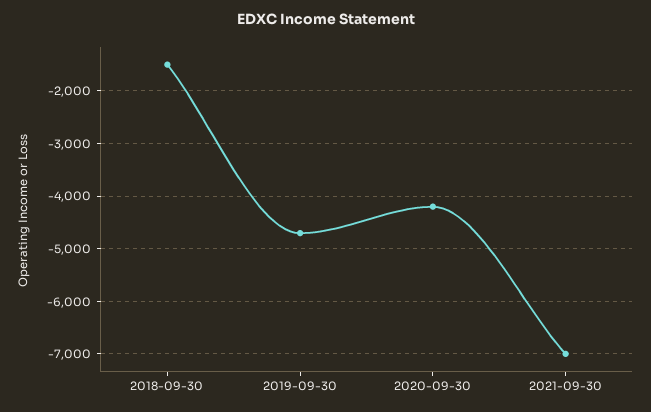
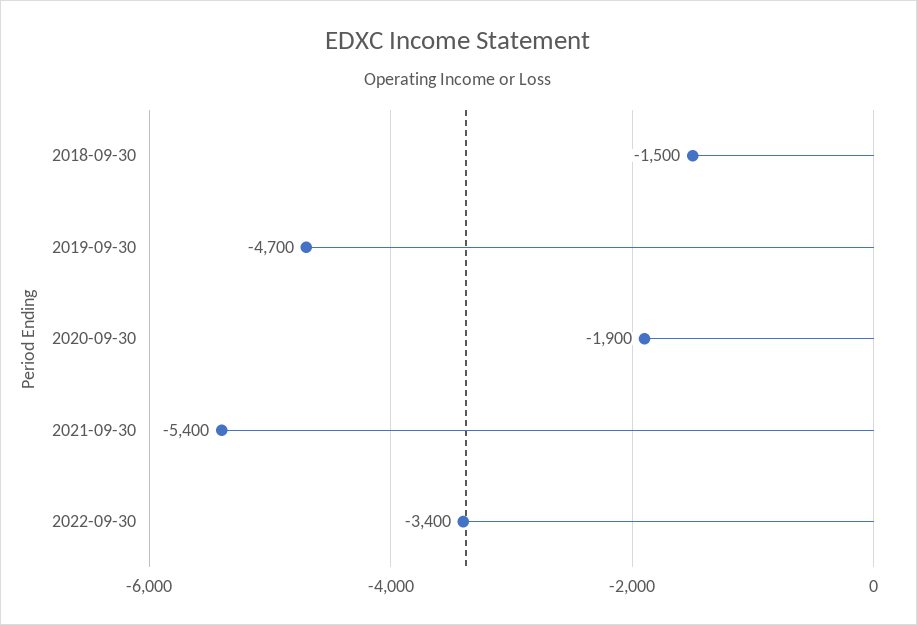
2020-09-30: -4200 -> -1900
2021-09-30: -7000 -> -5400
2022-09-30: none -> -3400

